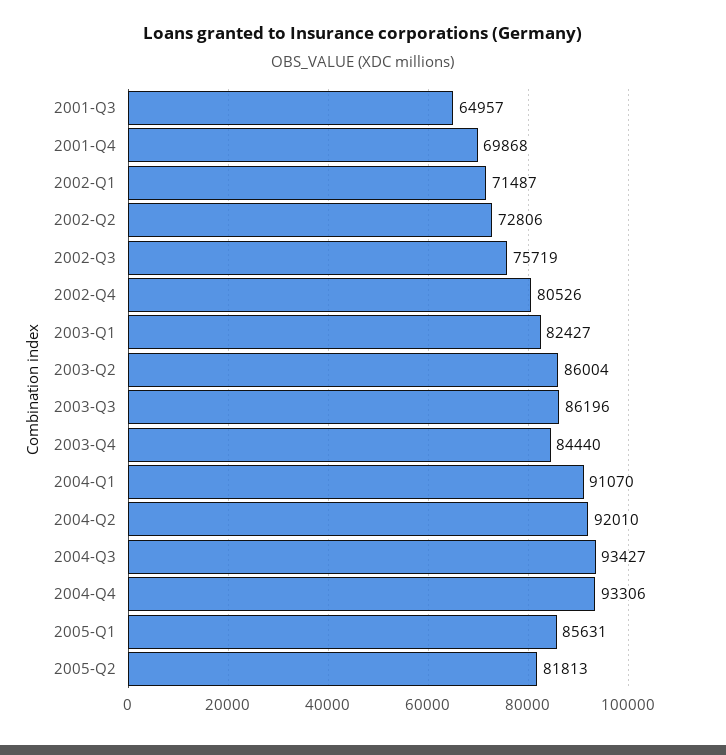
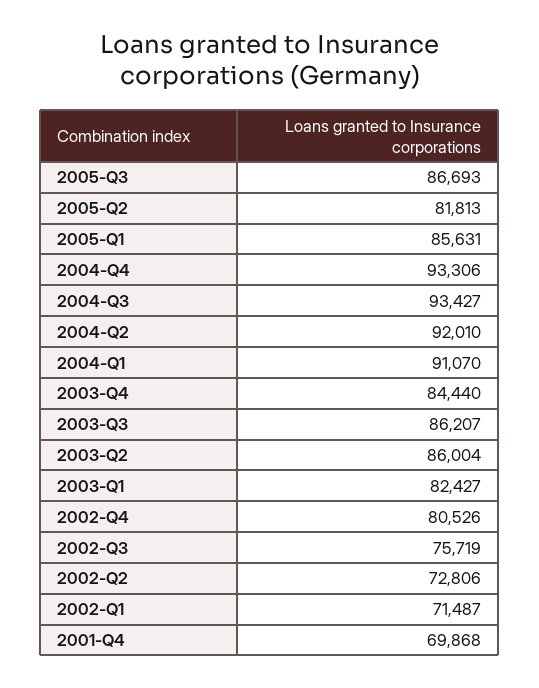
2001-Q3: 64957 -> none
2003-Q3: 86196 -> 86207
2005-Q3: none -> 86693

